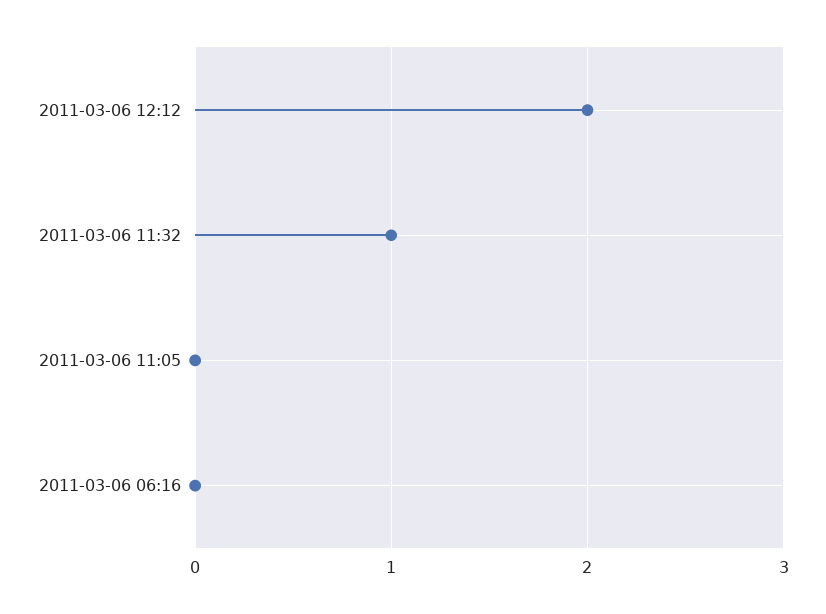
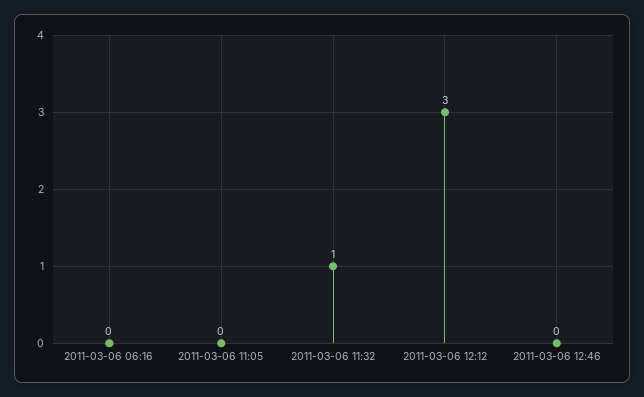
2011-03-06 12:12: 2 -> 3
2011-03-06 12:46: none -> 0

